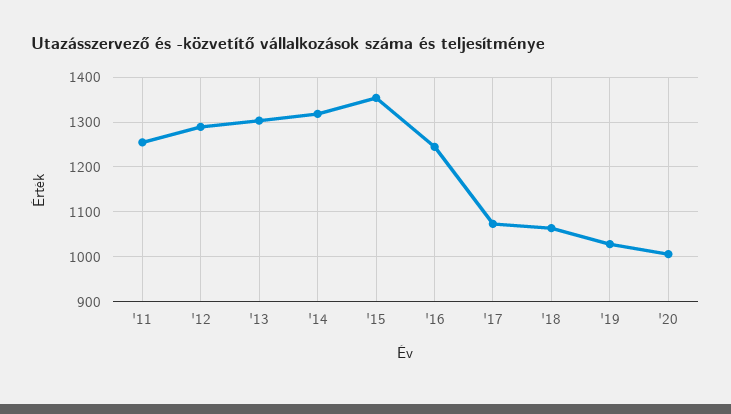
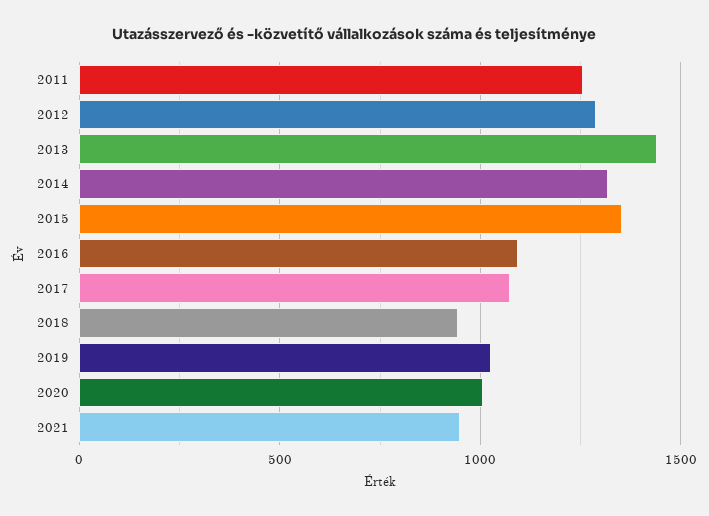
'13: 1300 -> 1450
'16: 1240 -> 1100
'18: 1060 -> 950
2021: none -> 950

